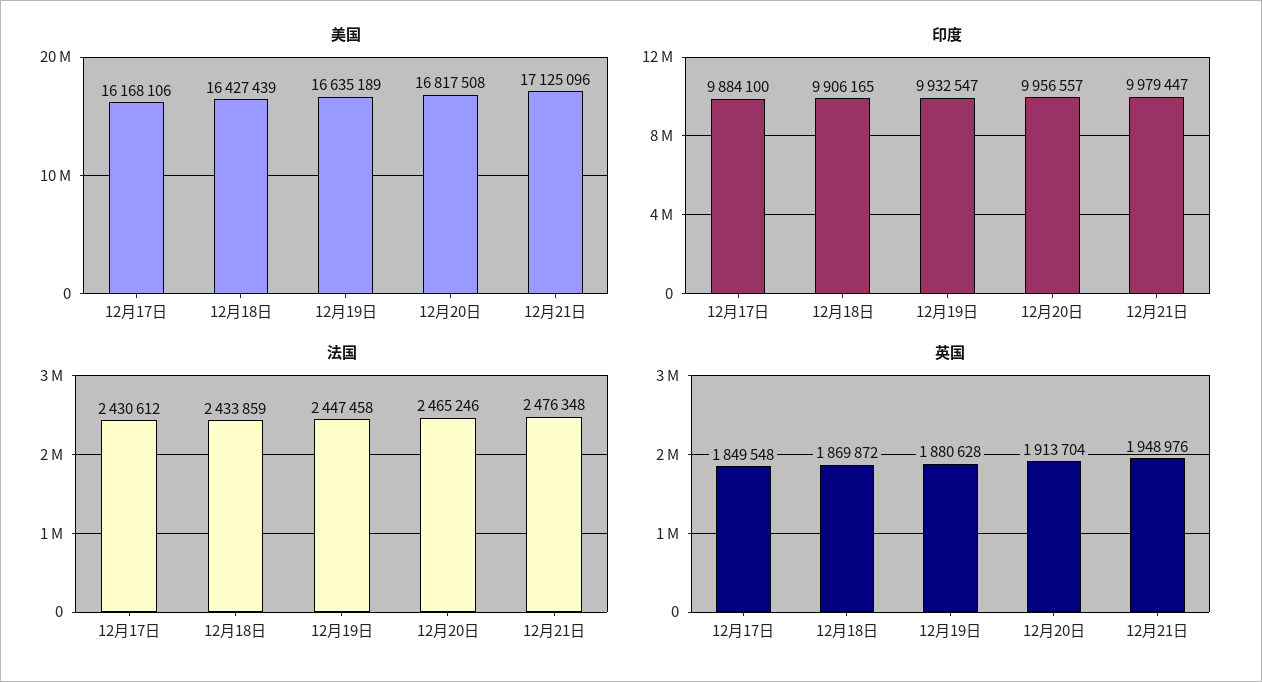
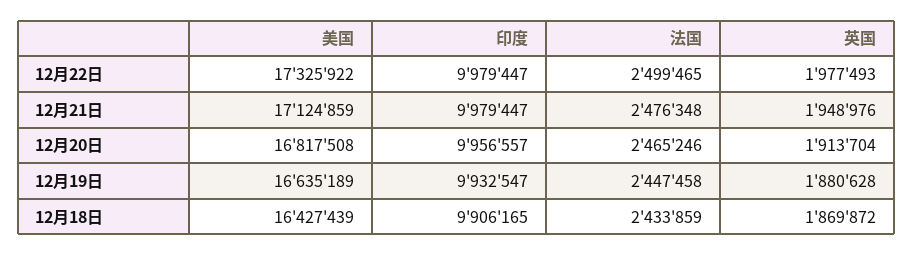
美国, 12月17日: 16168106 -> none
美国, 12月21日: 17125096 -> 17124859
印度, 12月17日: 9884100 -> none
法国, 12月17日: 2430612 -> none
英国, 12月17日: 1849548 -> none
美国, 12月22日: none -> 17325922
印度, 12月22日: none -> 9979447
法国, 12月22日: none -> 2499465
英国, 12月22日: none -> 1977493

